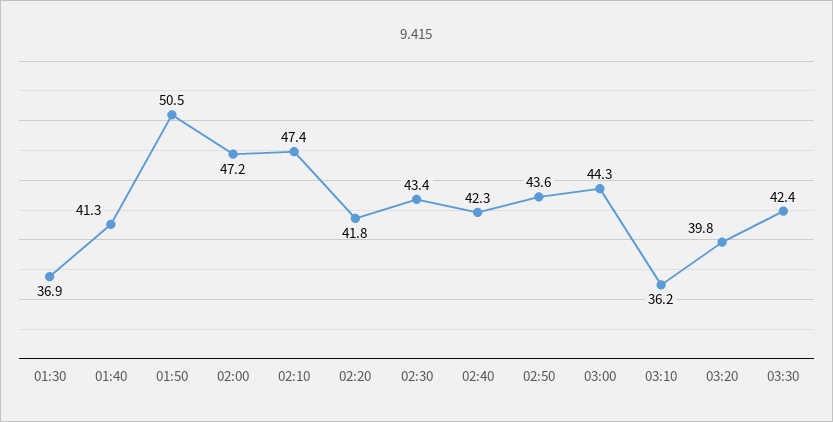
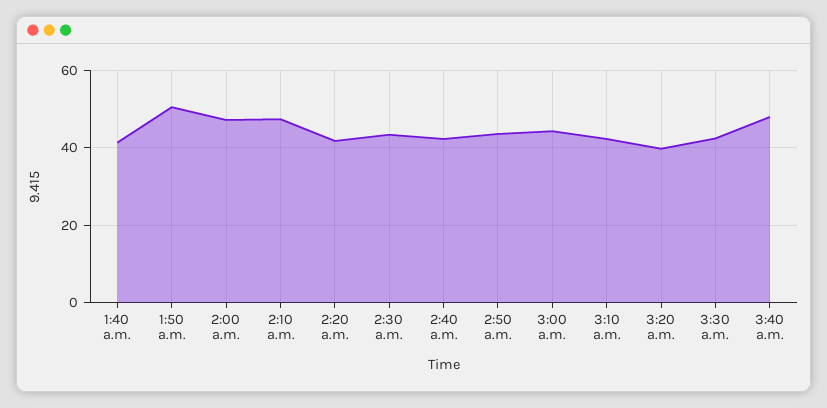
01:30: 36.9 -> none
03:10: 36.2 -> 42
3:40 a.m.: none -> 48

